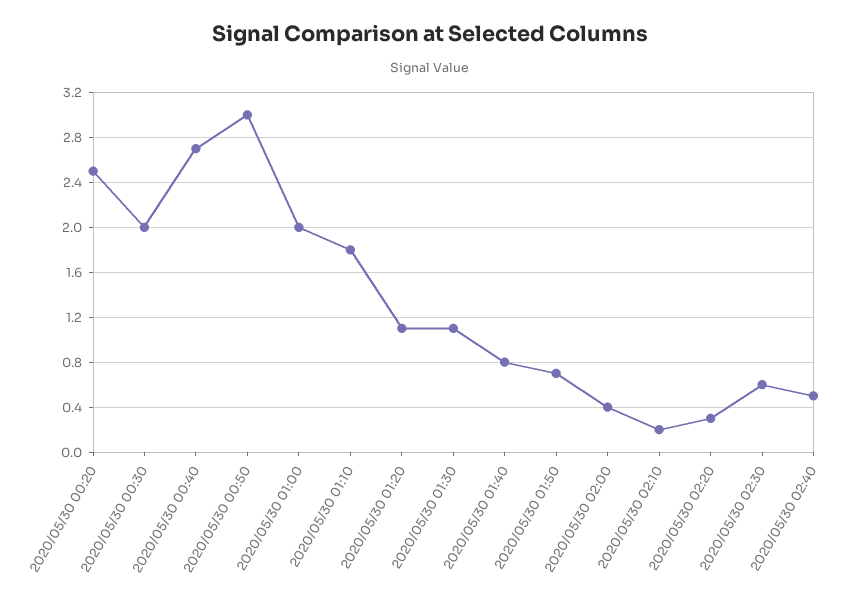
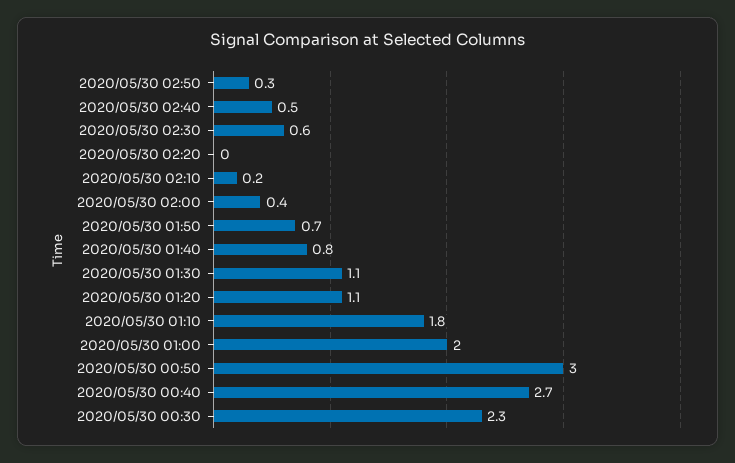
2020/05/30 00:20: 2.5 -> none
2020/05/30 00:30: 2 -> 2.3
2020/05/30 02:20: 0.3 -> 0
2020/05/30 02:50: none -> 0.3

